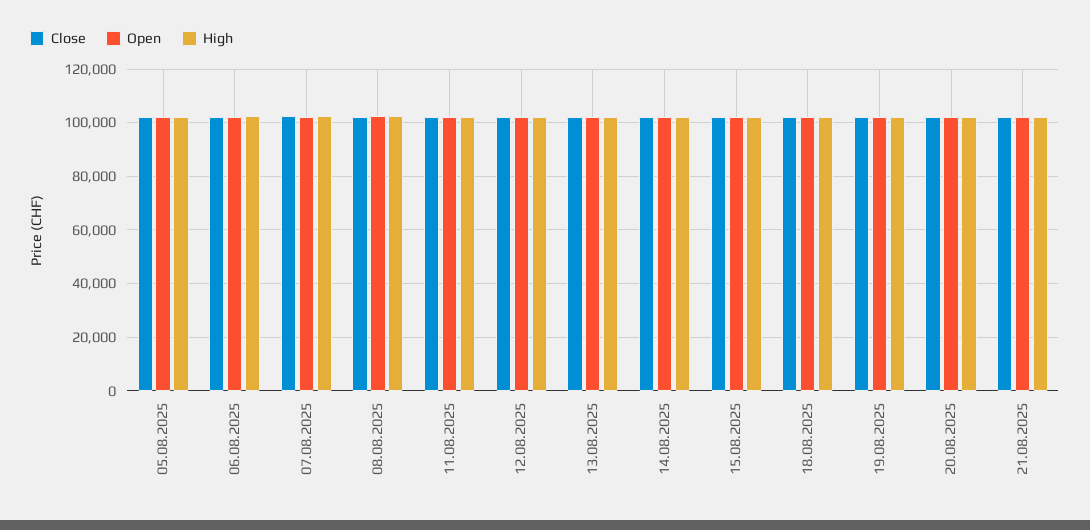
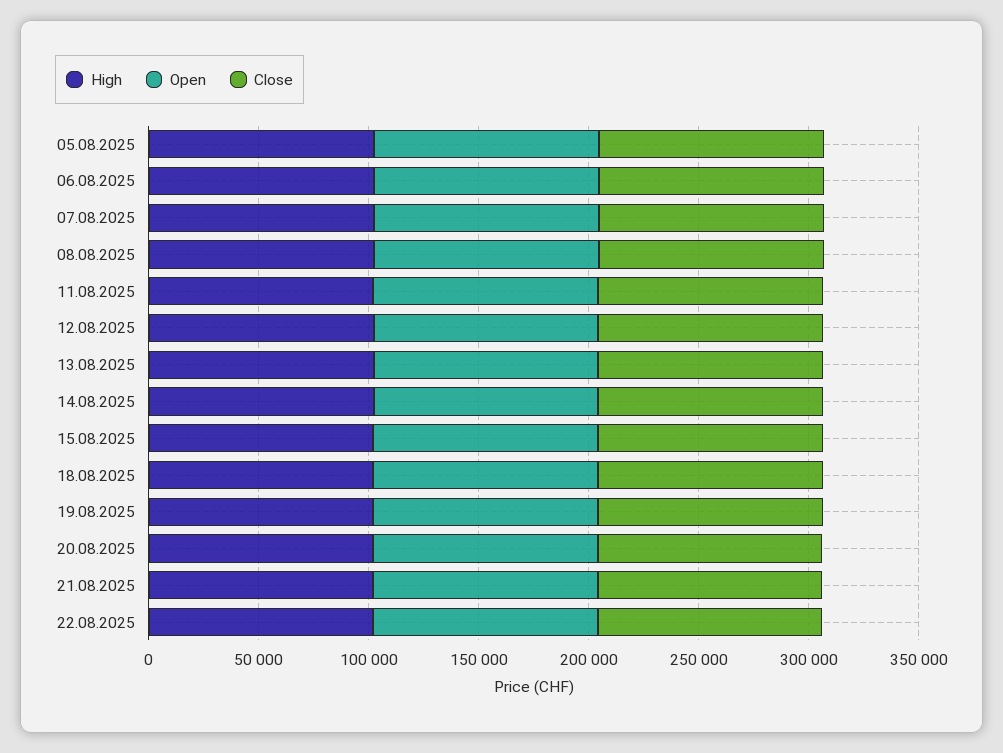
High, 22.08.2025: none -> 100000
Open, 22.08.2025: none -> 100000
Close, 22.08.2025: none -> 100000

